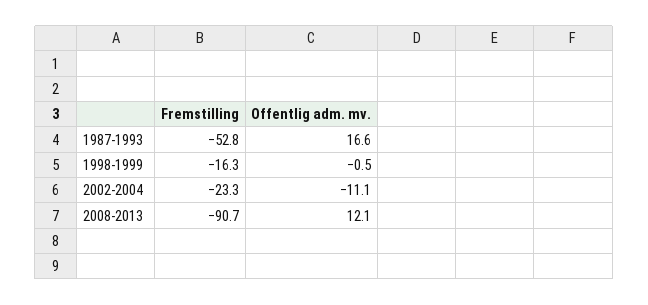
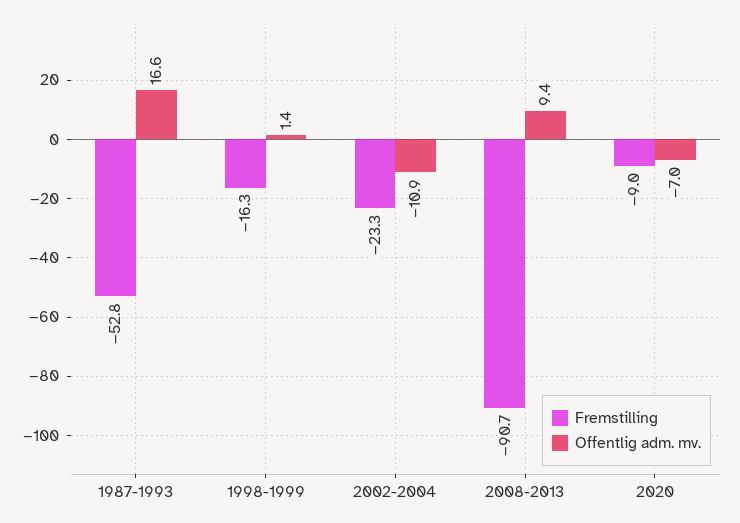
Offentlig adm. mv., 1998-1999: -0.5 -> 1.4
Offentlig adm. mv., 2002-2004: -11.1 -> -10.9
Offentlig adm. mv., 2008-2013: 12.1 -> 9.4
Fremstilling, 2020: none -> -9
Offentlig adm. mv., 2020: none -> -7

